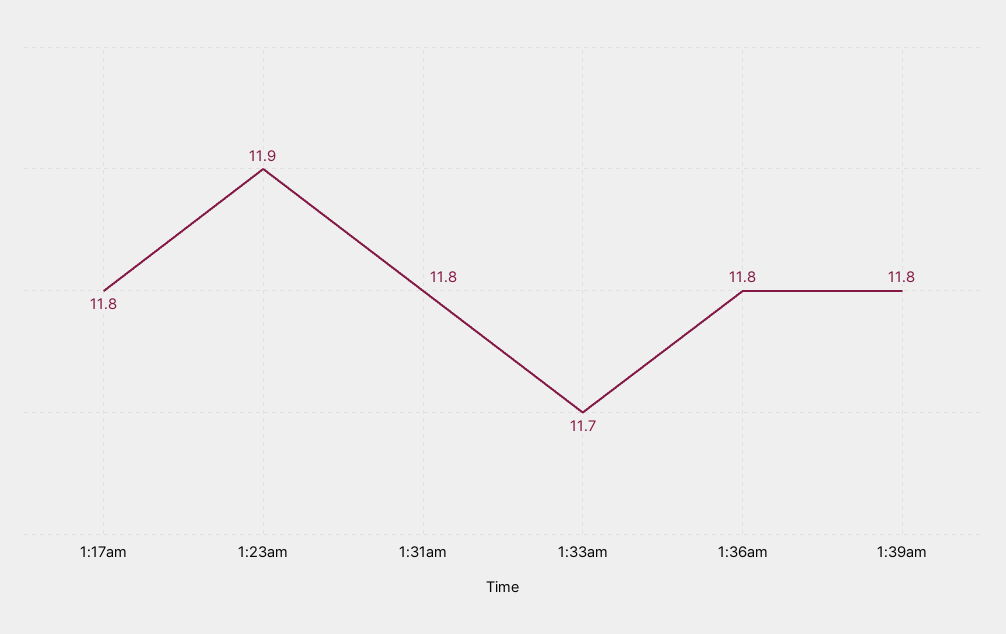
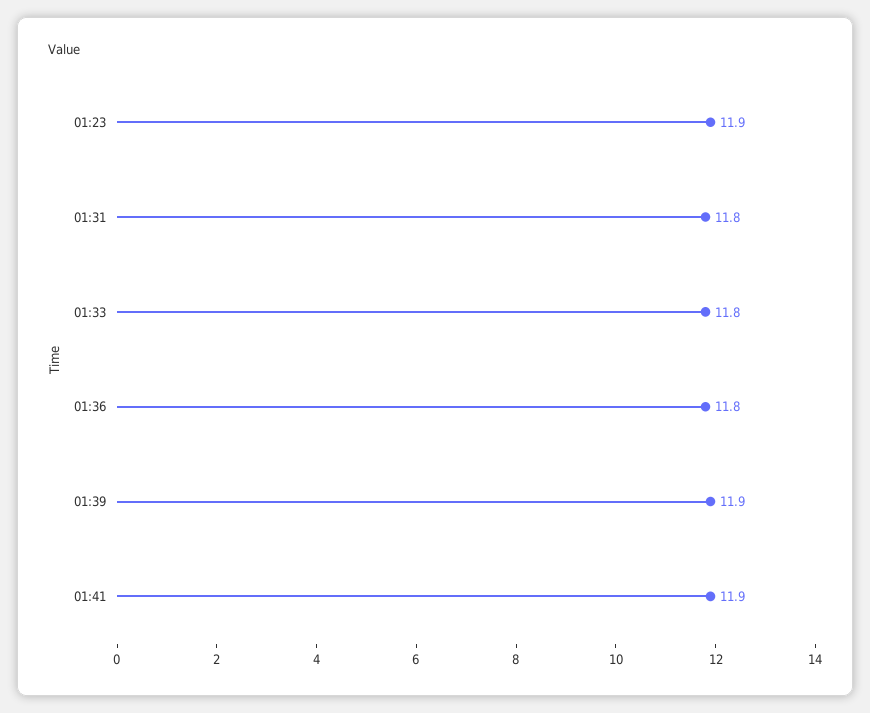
1:17am: 11.8 -> none
1:33am: 11.7 -> 11.8
1:39am: 11.8 -> 11.9
01:41: none -> 11.9

